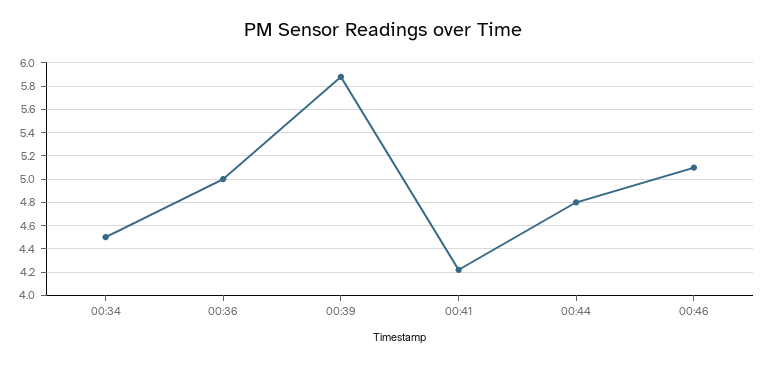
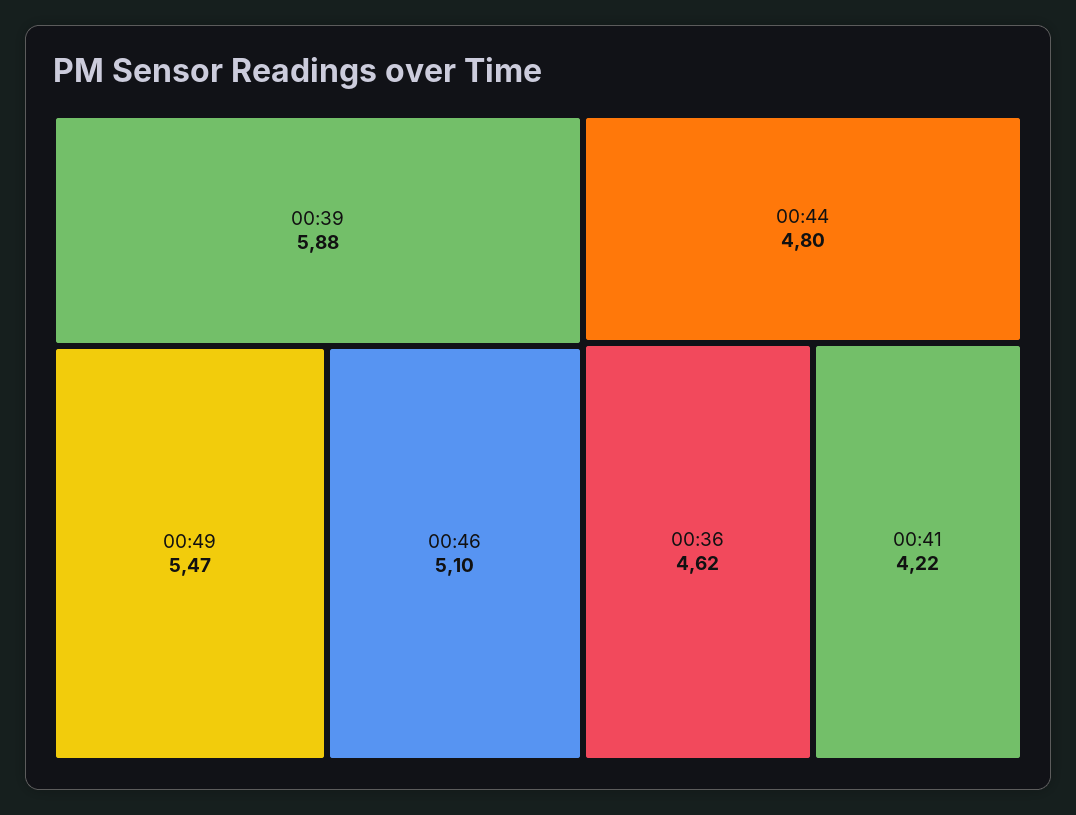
00:34: 4.5 -> none
00:36: 5 -> 4.62
00:49: none -> 5.47

